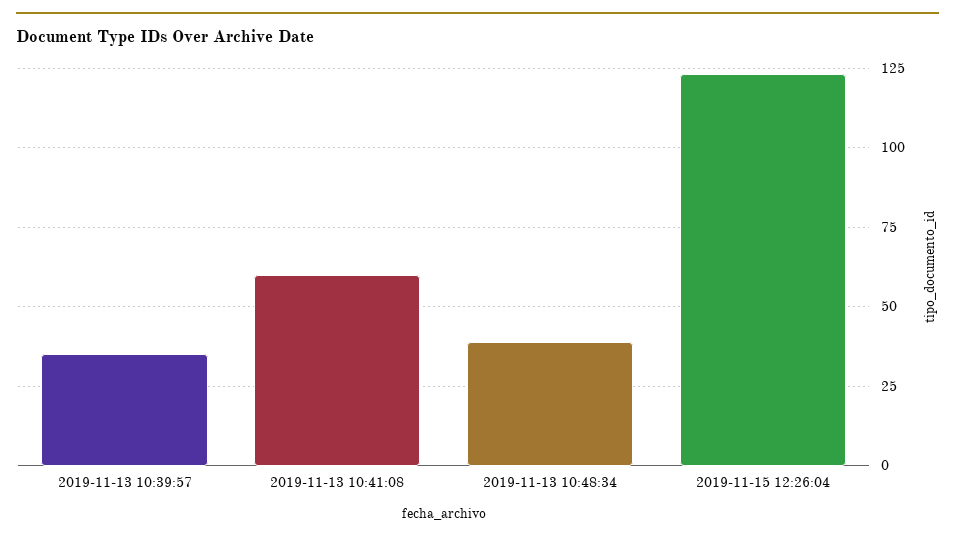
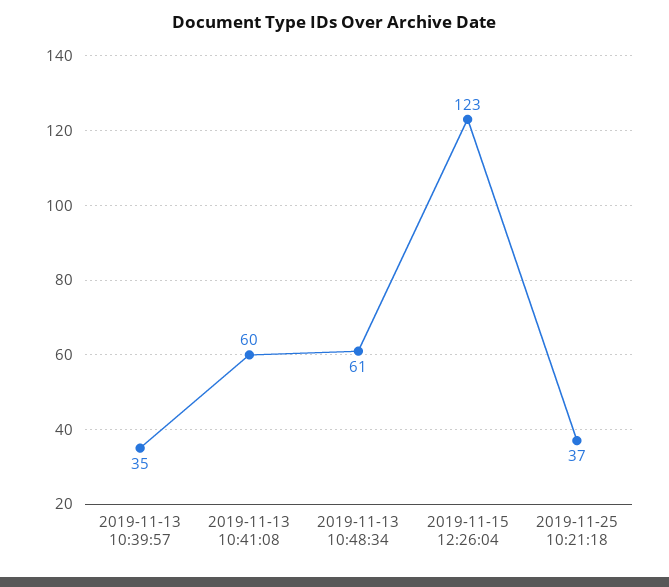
2019-11-13 10:48:34: 40 -> 61
2019-11-25 10:21:18: none -> 37

